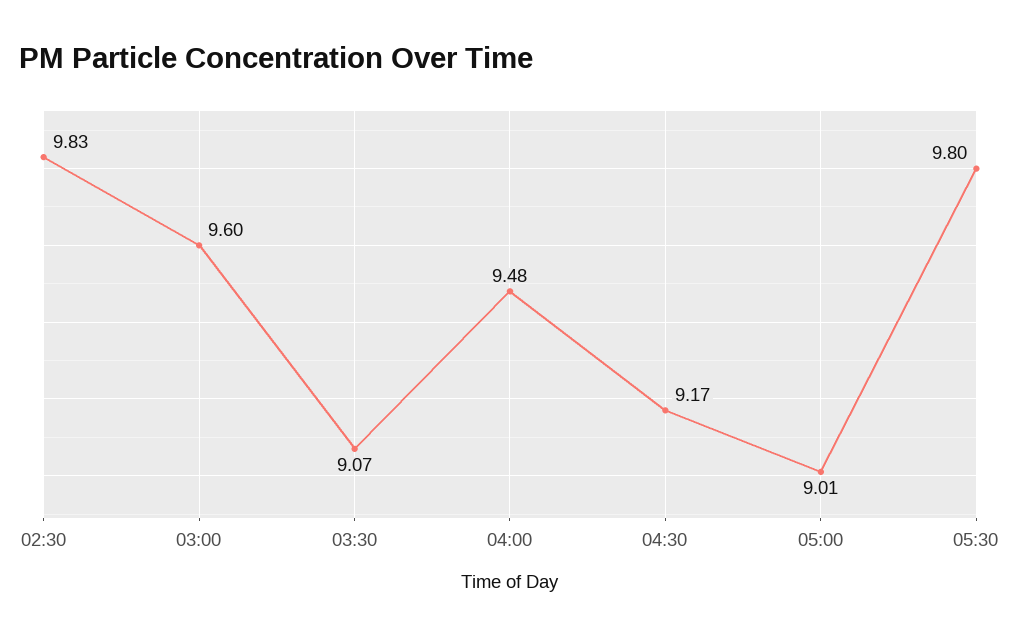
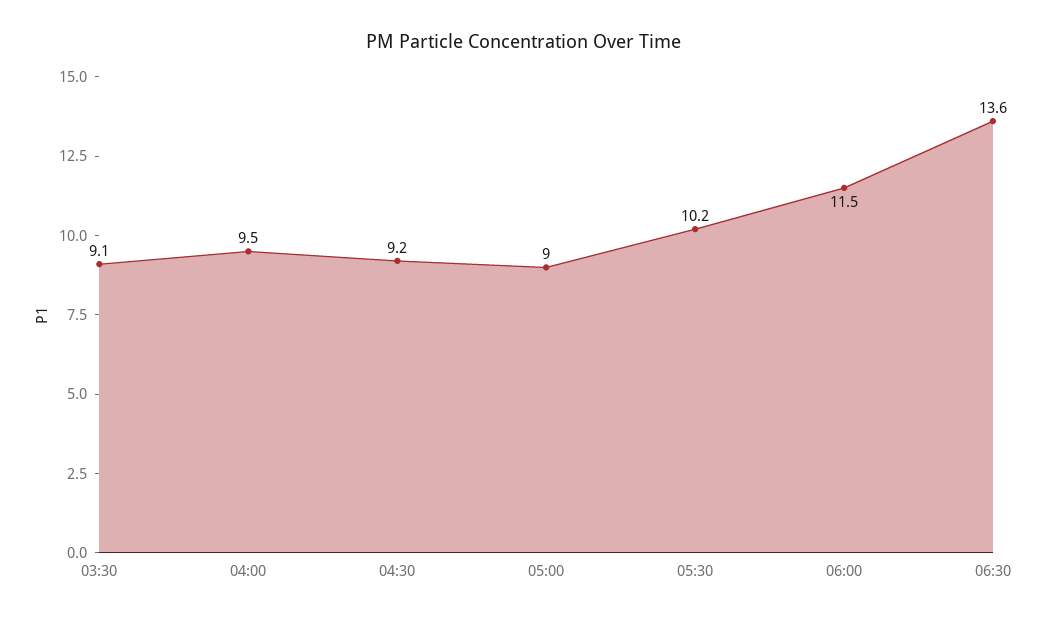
02:30: 9.83 -> none
03:00: 9.6 -> none
05:30: 9.8 -> 10.2
06:00: none -> 11.5
06:30: none -> 13.6

